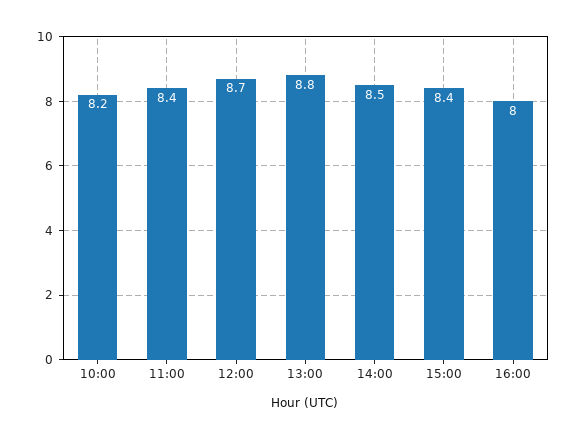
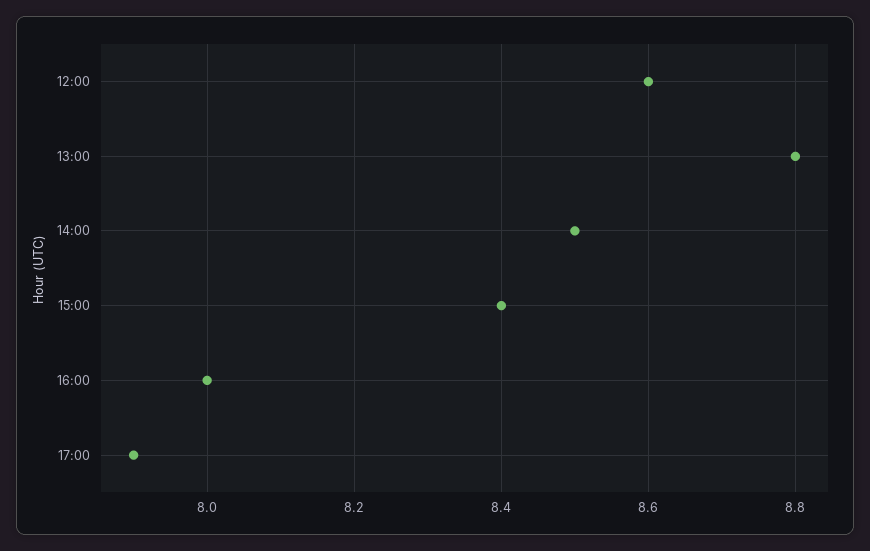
10:00: 8.2 -> none
11:00: 8.4 -> none
12:00: 8.7 -> 8.6
17:00: none -> 7.9

